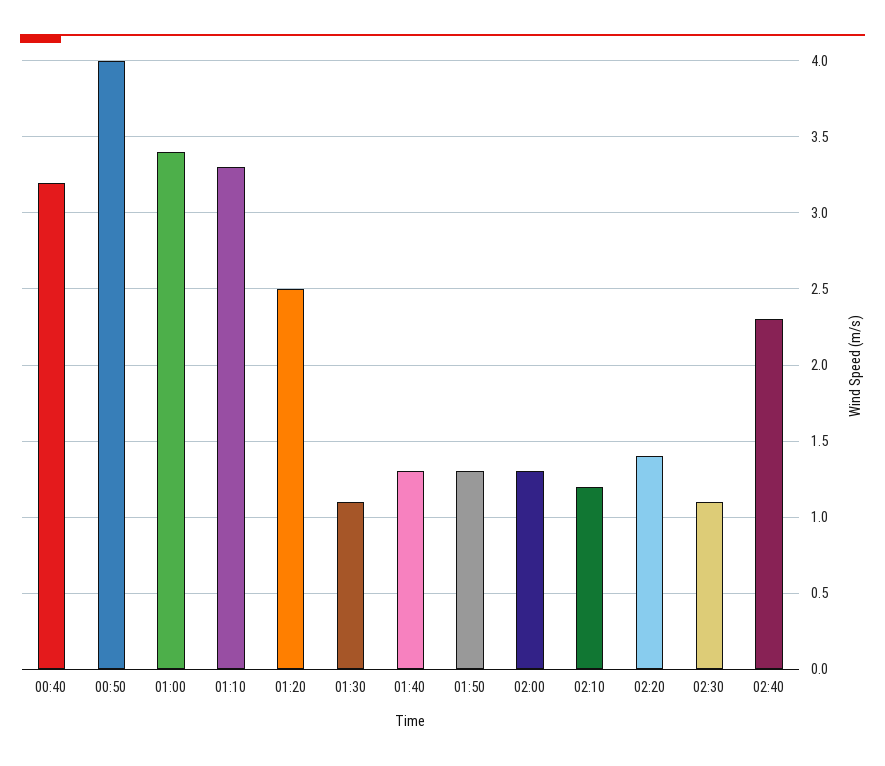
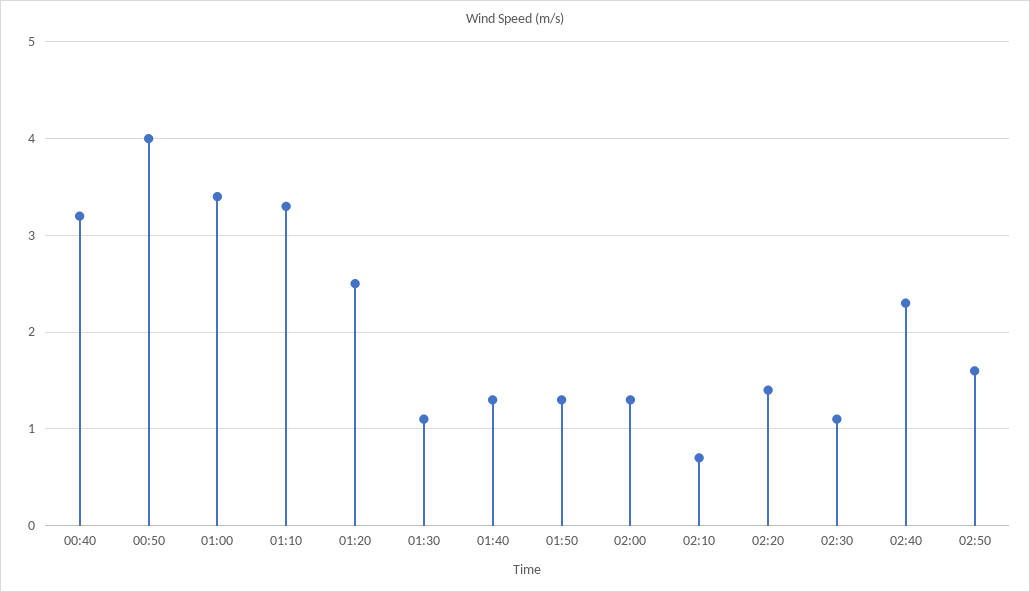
02:10: 1.2 -> 0.7
02:50: none -> 1.6

